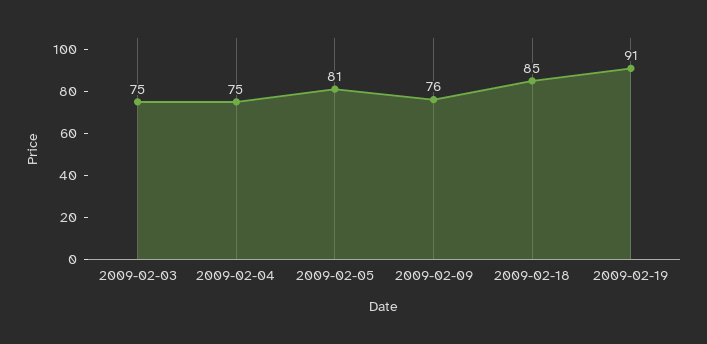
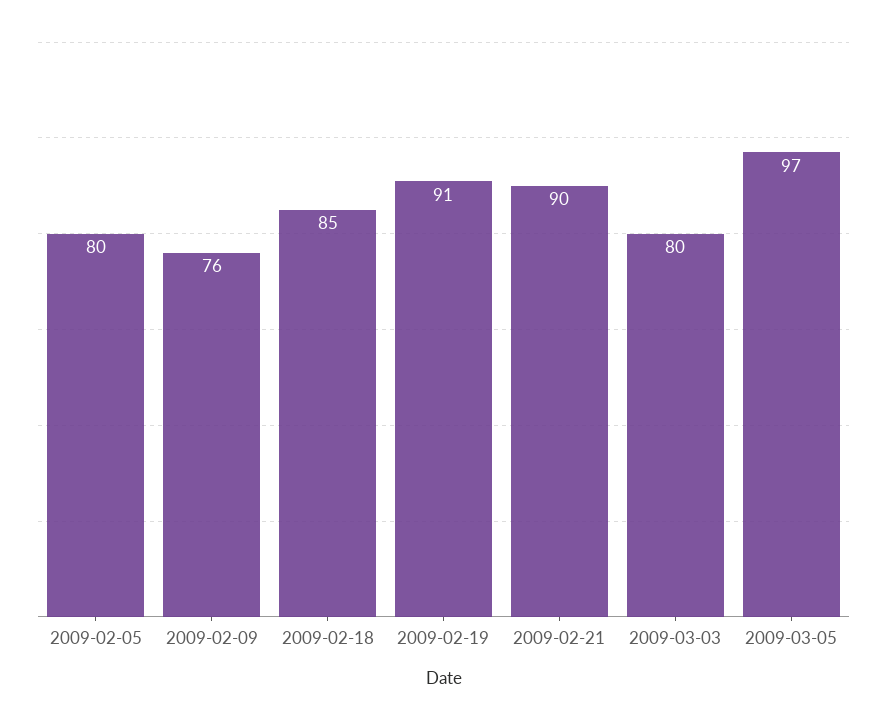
2009-02-03: 75 -> none
2009-02-04: 75 -> none
2009-02-05: 81 -> 80
2009-02-21: none -> 90
2009-03-03: none -> 80
2009-03-05: none -> 97

